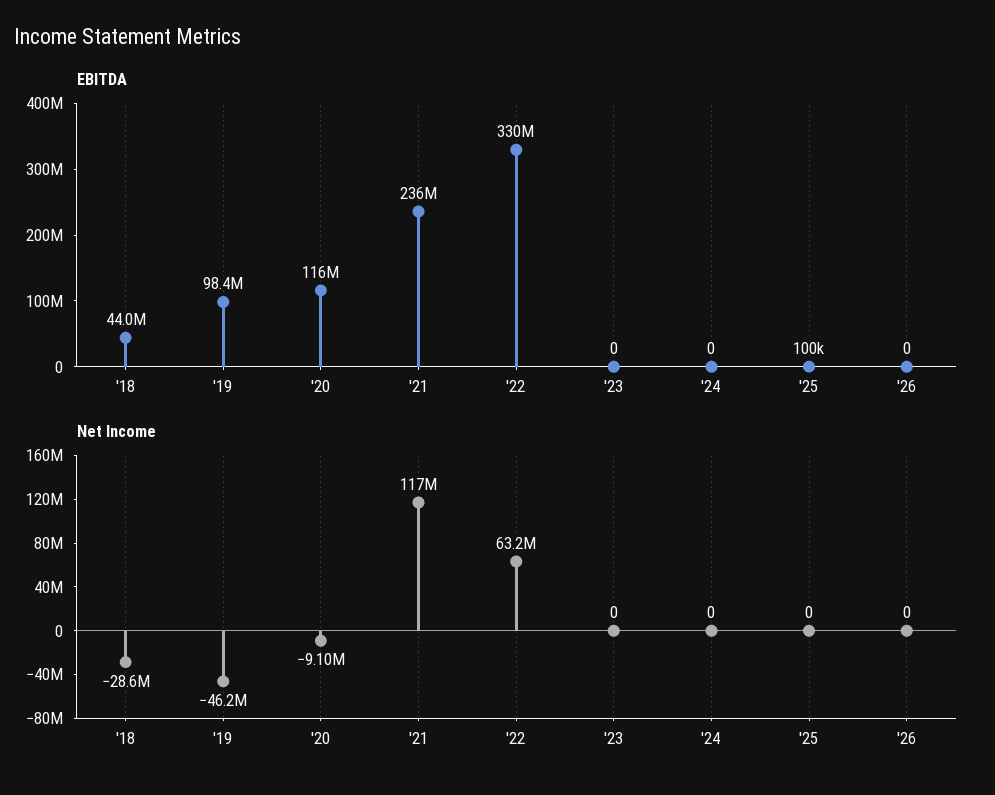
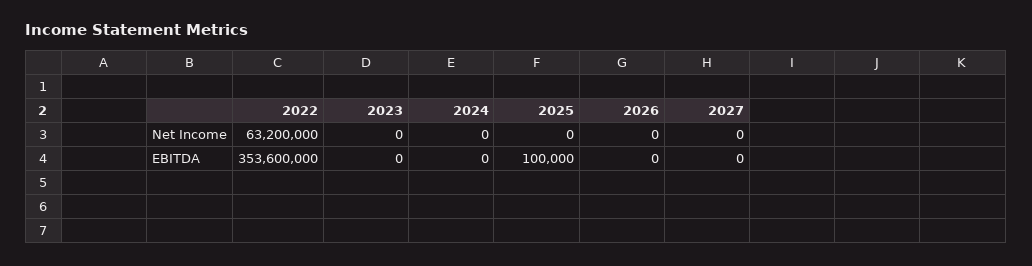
EBITDA, '18: 44000000 -> none
EBITDA, '19: 98400000 -> none
EBITDA, '20: 116000000 -> none
EBITDA, '21: 236000000 -> none
EBITDA, '22: 330000000 -> 353600000
Net Income, '18: -28600000 -> none
Net Income, '19: -46200000 -> none
Net Income, '20: -9100000 -> none
Net Income, '21: 117000000 -> none
Net Income, 2027: none -> 0
EBITDA, 2027: none -> 0

